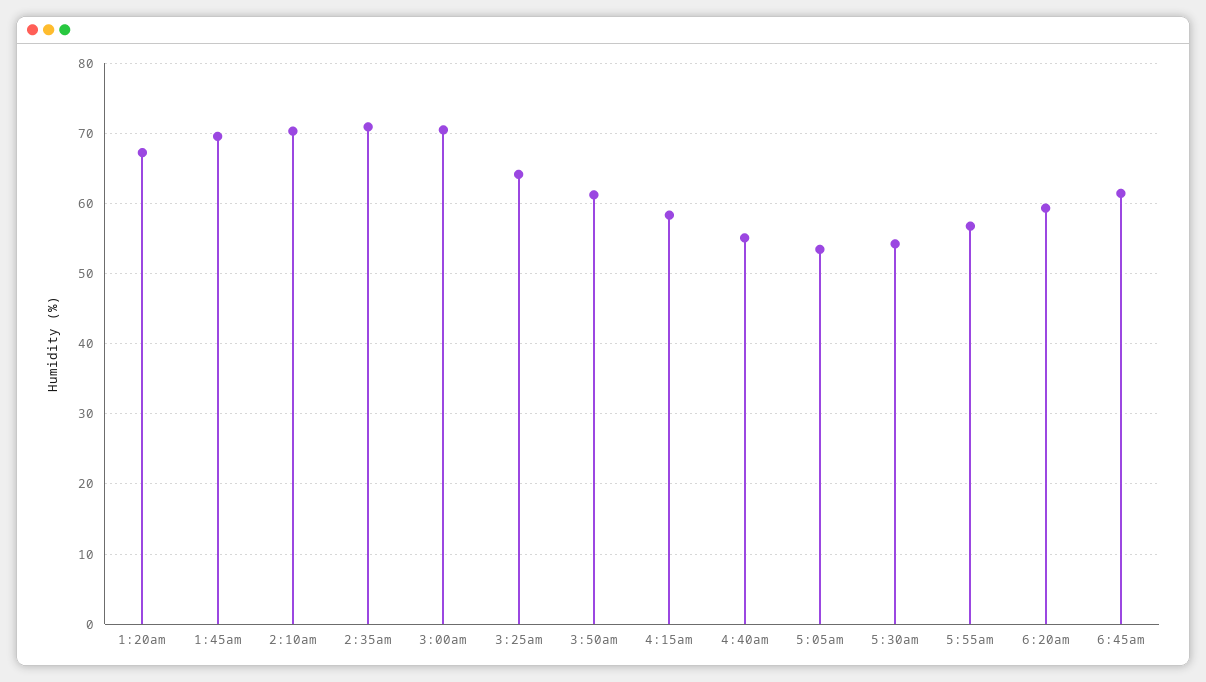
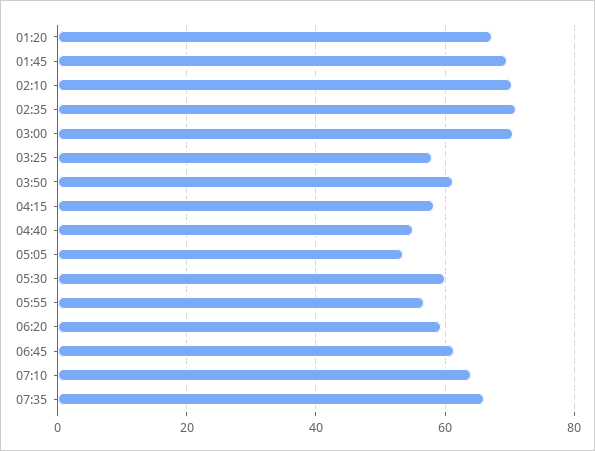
3:25am: 64 -> 58
5:30am: 54 -> 60
07:10: none -> 64
07:35: none -> 66

